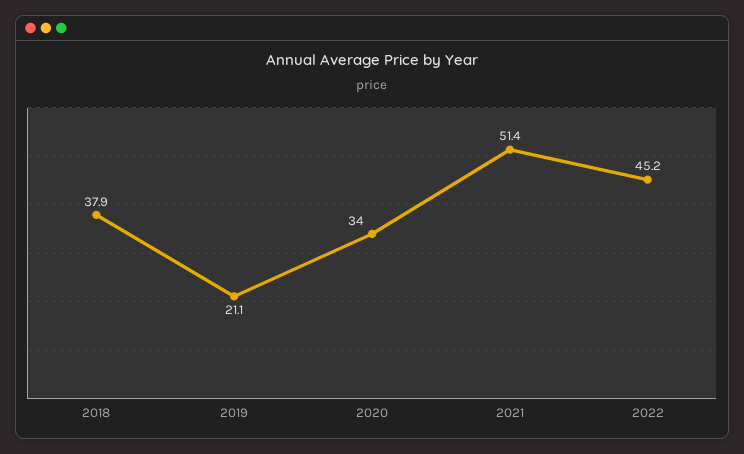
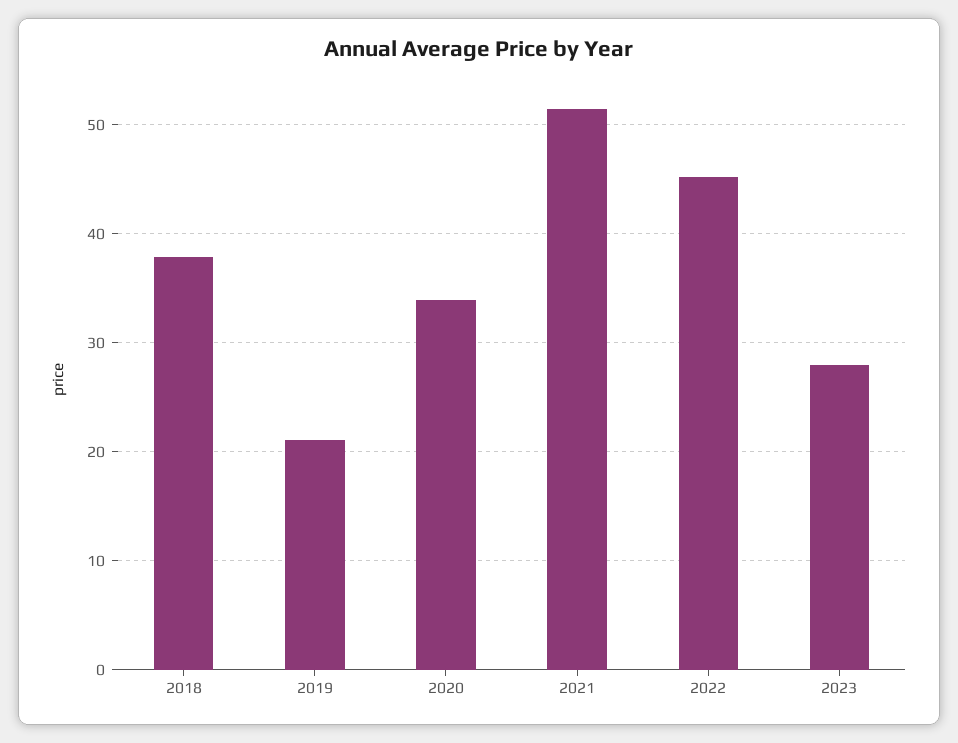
2023: none -> 28

